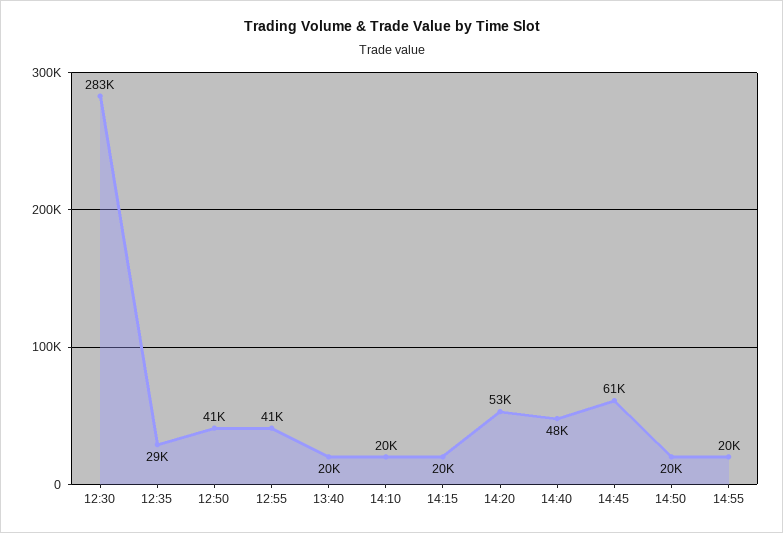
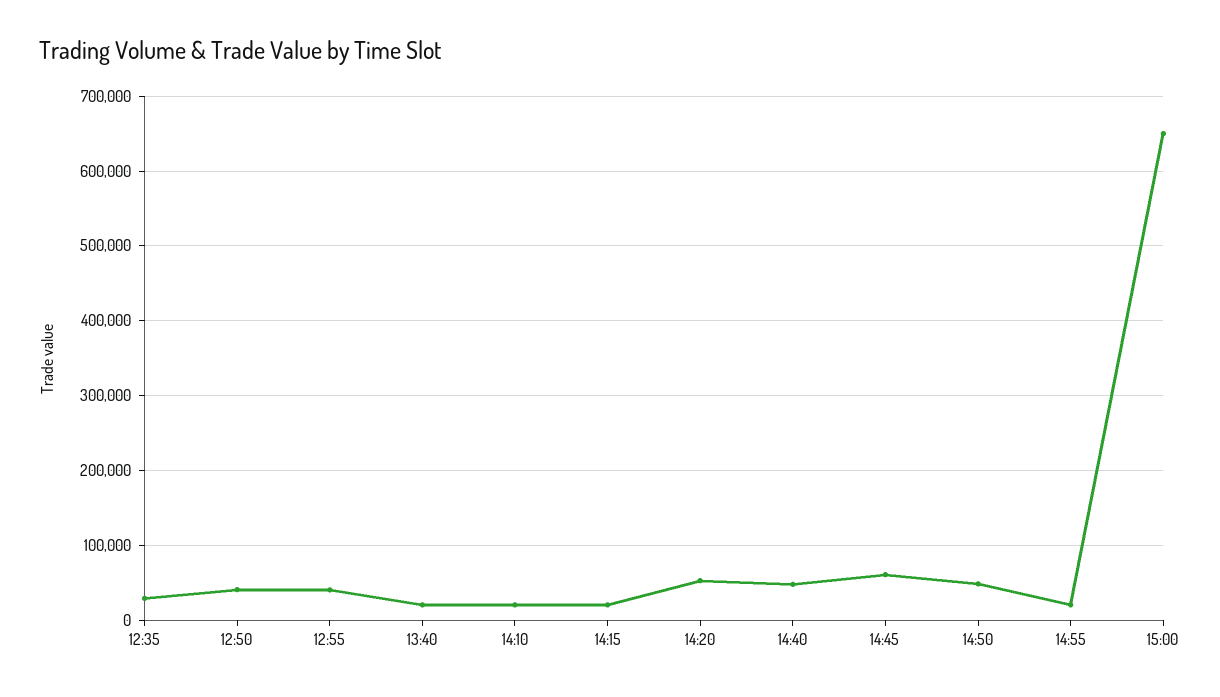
12:30: 283000 -> none
14:50: 20000 -> 50000
15:00: none -> 650000

